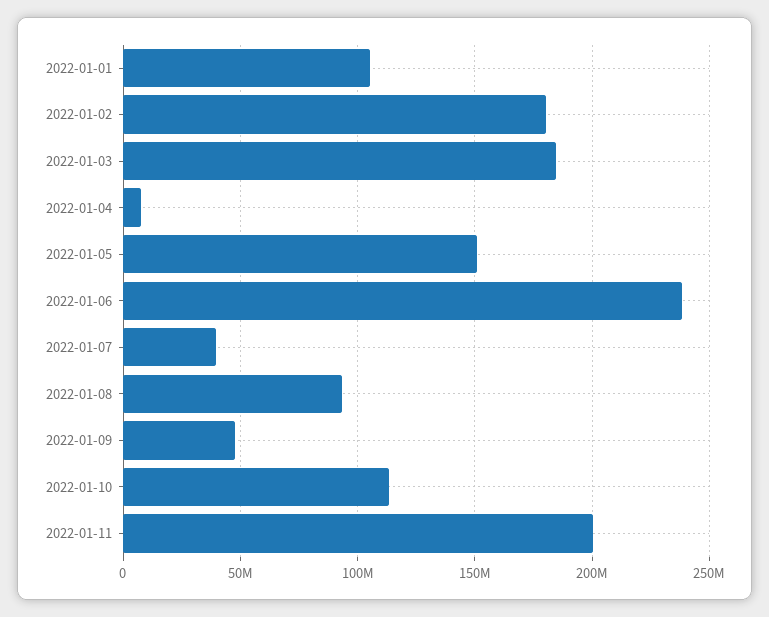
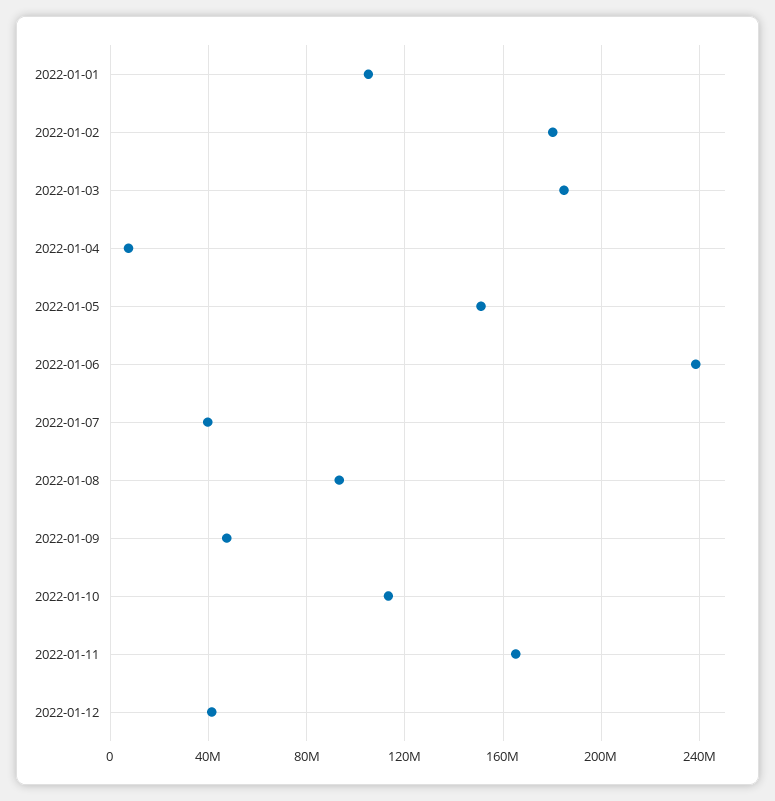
2022-01-11: 200000000 -> 165000000
2022-01-12: none -> 40000000

